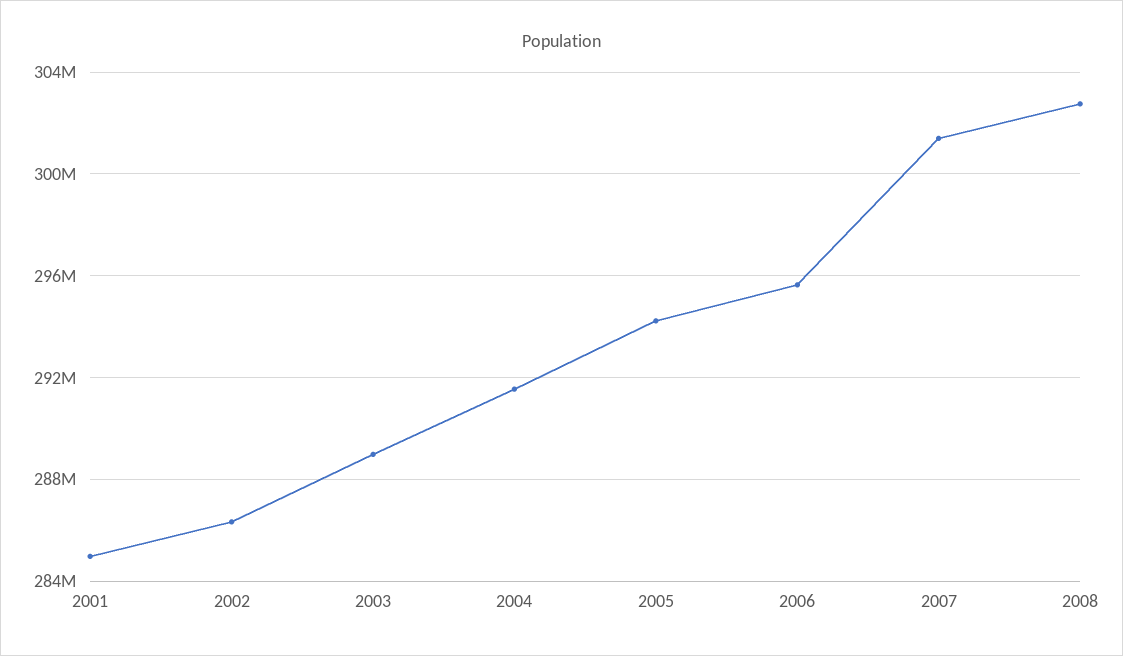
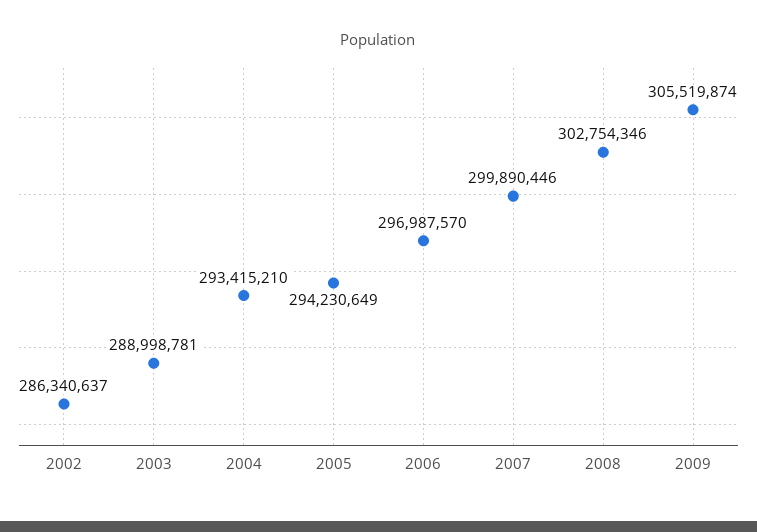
2001: 285000000 -> none
2004: 291500000 -> 293415210
2006: 295500000 -> 296987570
2007: 301500000 -> 299890446
2009: none -> 305519874

